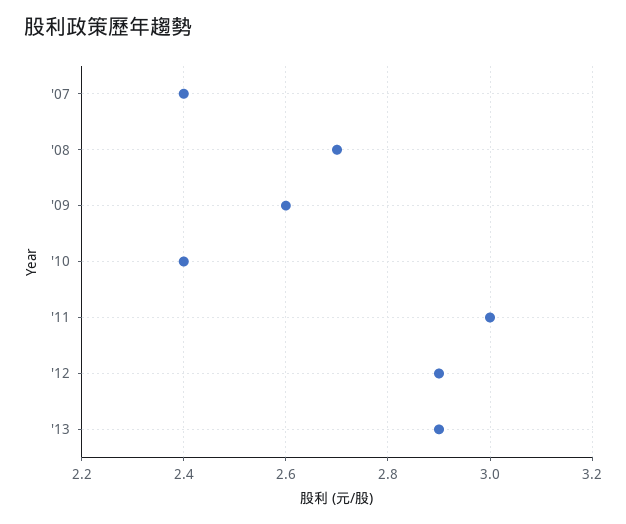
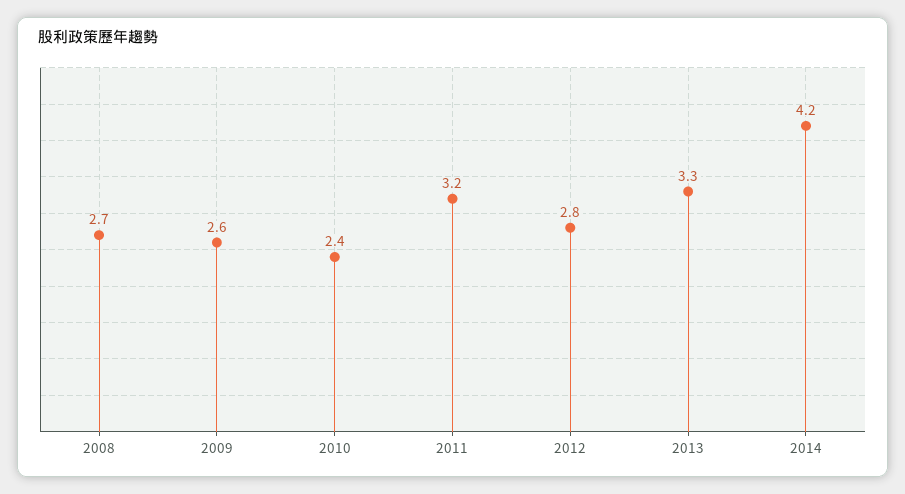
'07: 2.4 -> none
'11: 3 -> 3.2
'12: 2.9 -> 2.8
'13: 2.9 -> 3.3
2014: none -> 4.2

